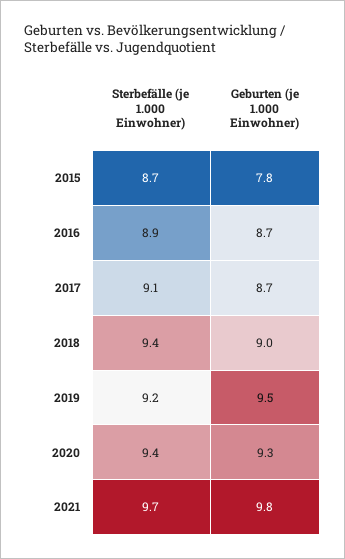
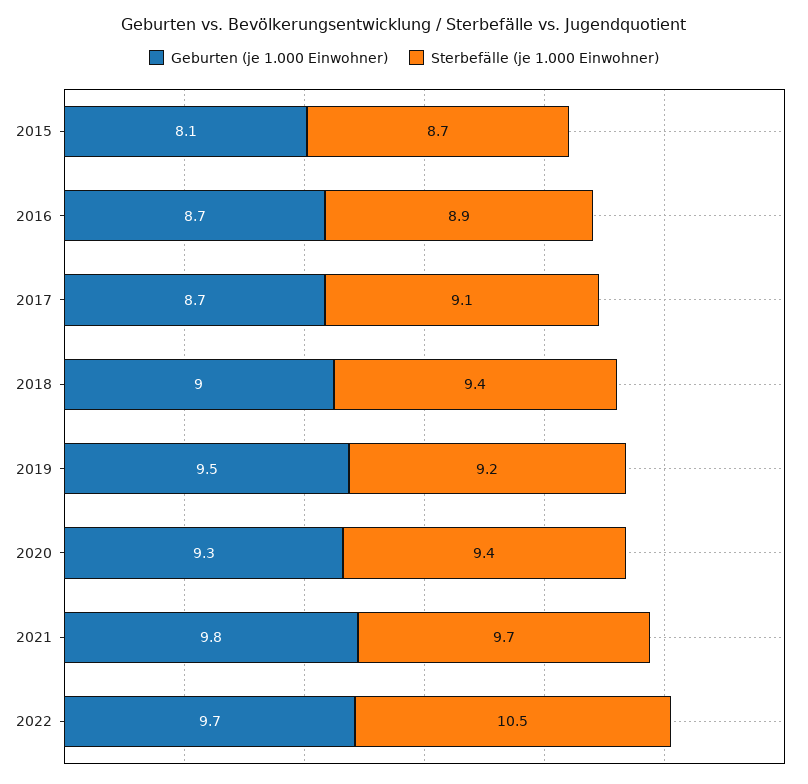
Geburten (je 1.000 Einwohner), 2015: 7.8 -> 8.1
Geburten (je 1.000 Einwohner), 2022: none -> 9.7
Sterbefälle (je 1.000 Einwohner), 2022: none -> 10.5

